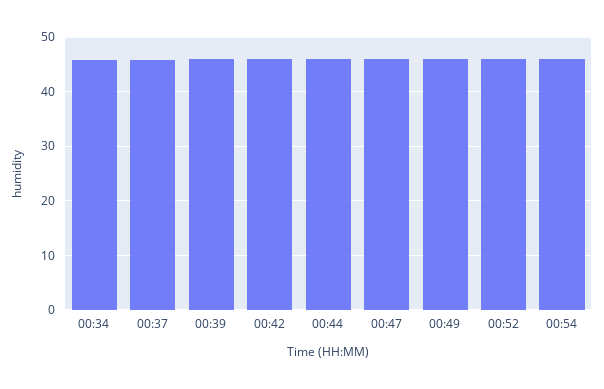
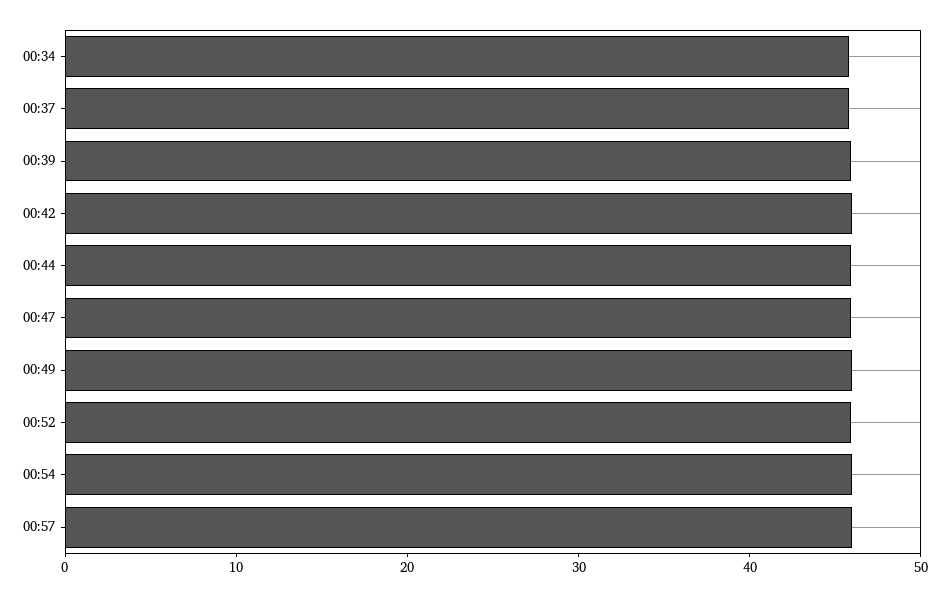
00:57: none -> 46

